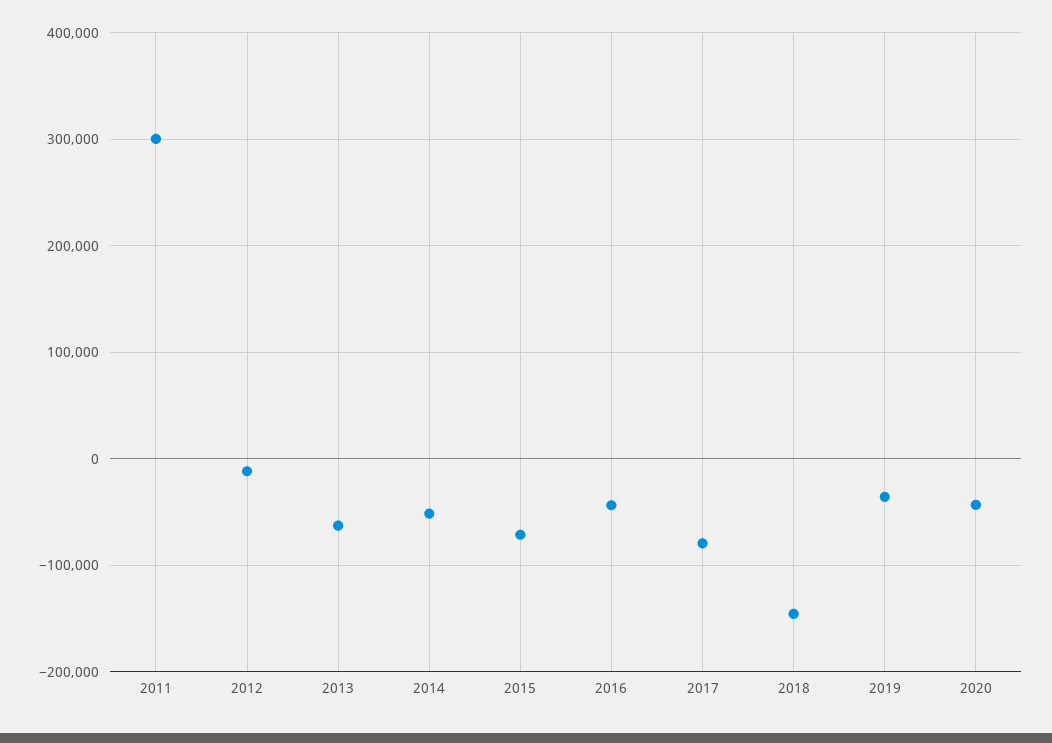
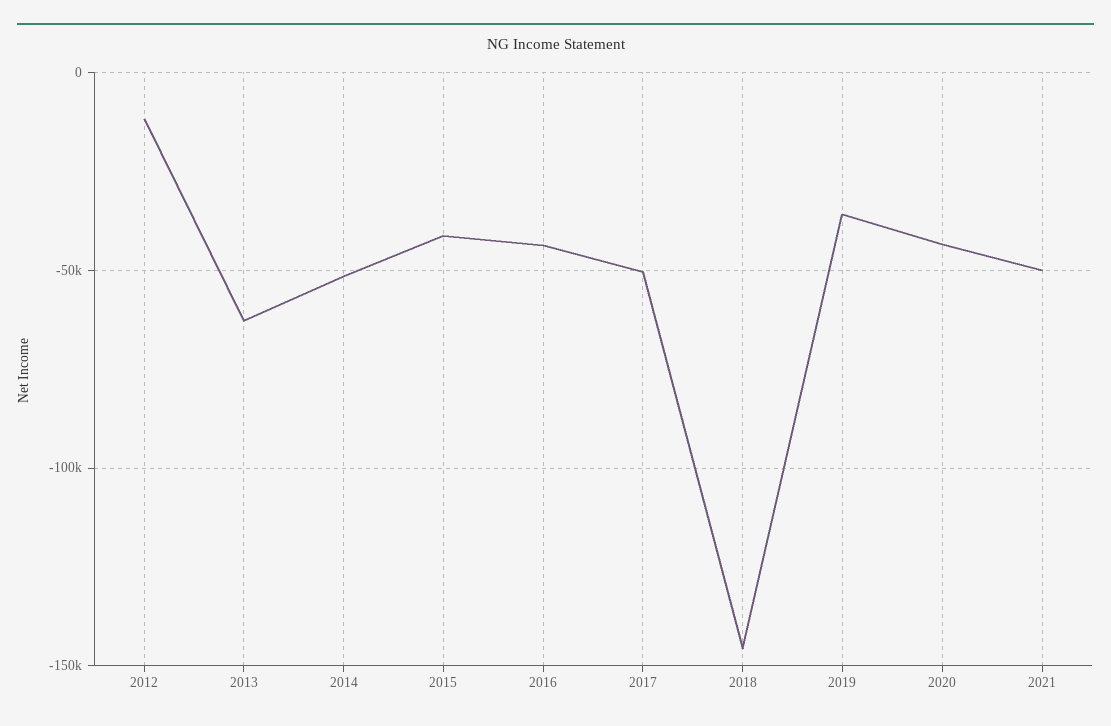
2011: 300000 -> none
2015: -70000 -> -40000
2017: -80000 -> -50000
2021: none -> -50000

